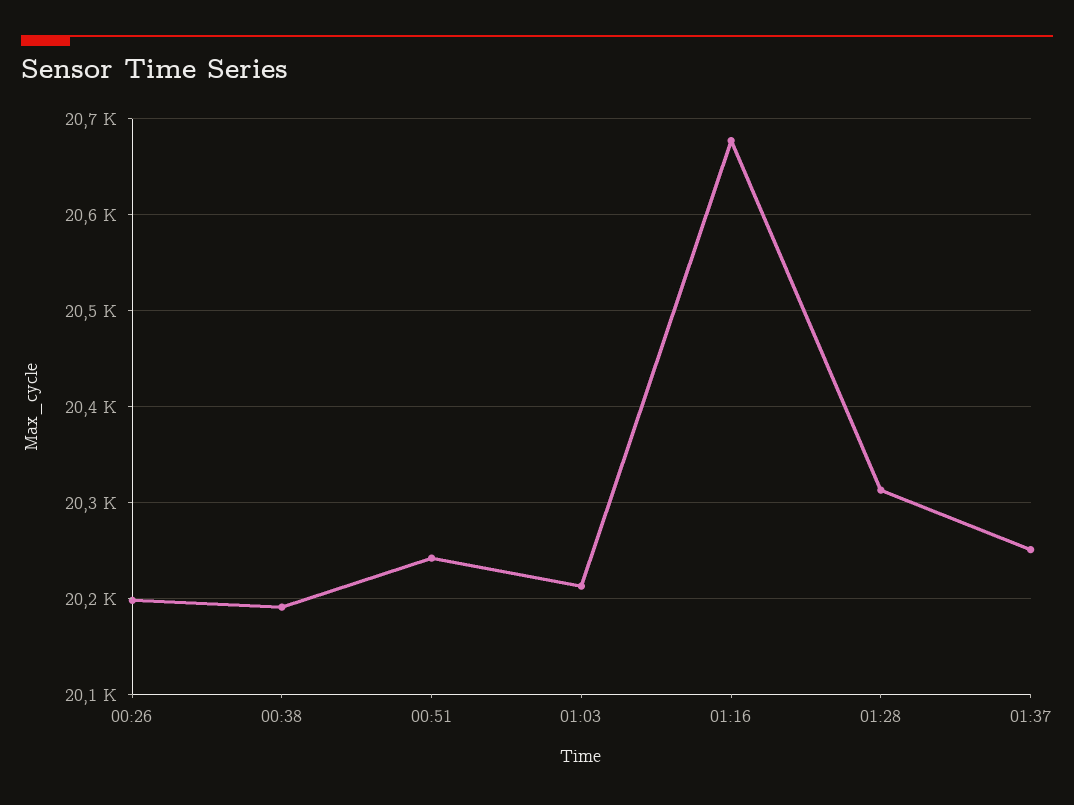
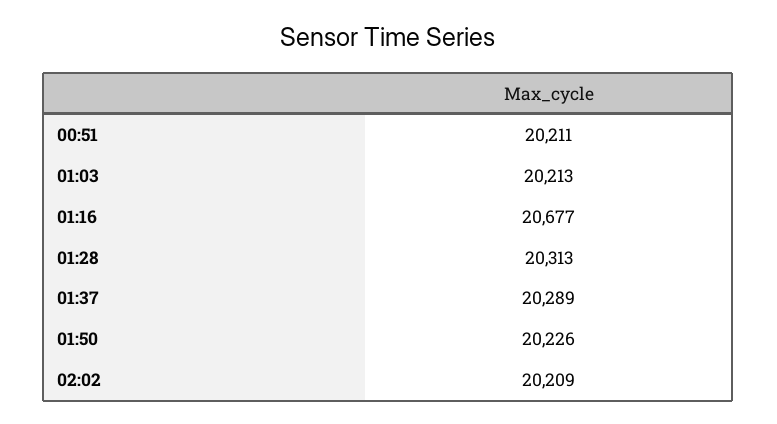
00:26: 20200 -> none
00:38: 20190 -> none
00:51: 20240 -> 20211
01:37: 20250 -> 20289
01:50: none -> 20226
02:02: none -> 20209

